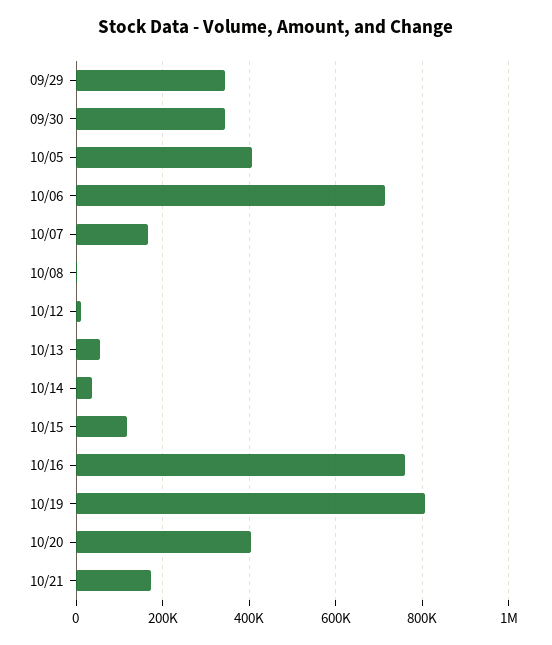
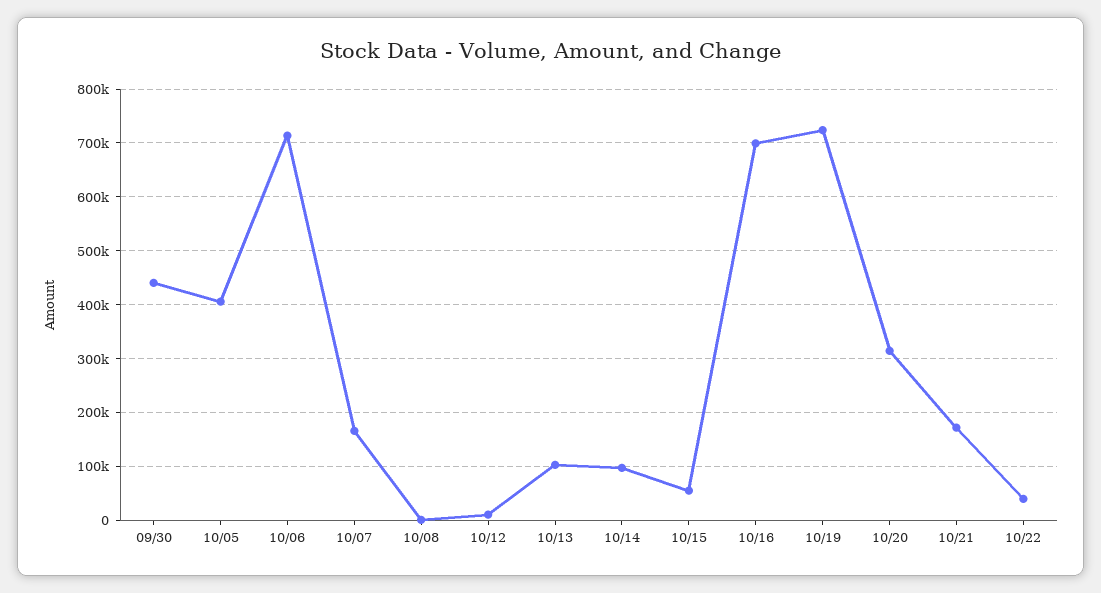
09/29: 340000 -> none
09/30: 340000 -> 440000
10/13: 60000 -> 100000
10/14: 40000 -> 100000
10/15: 120000 -> 60000
10/16: 760000 -> 700000
10/19: 800000 -> 720000
10/20: 400000 -> 320000
10/22: none -> 40000

